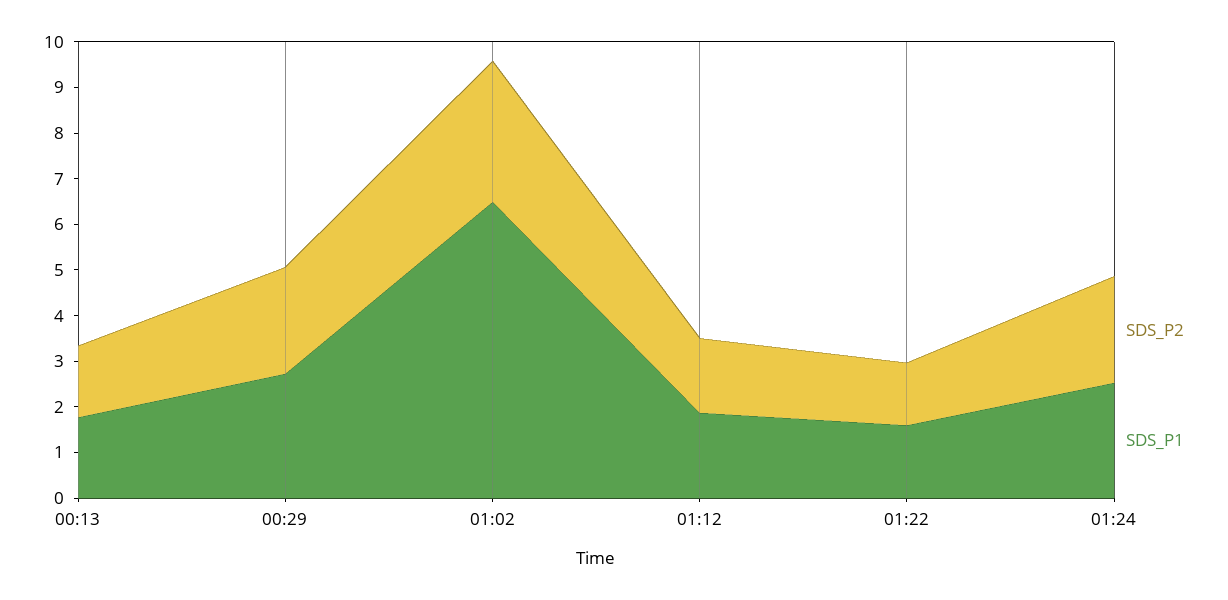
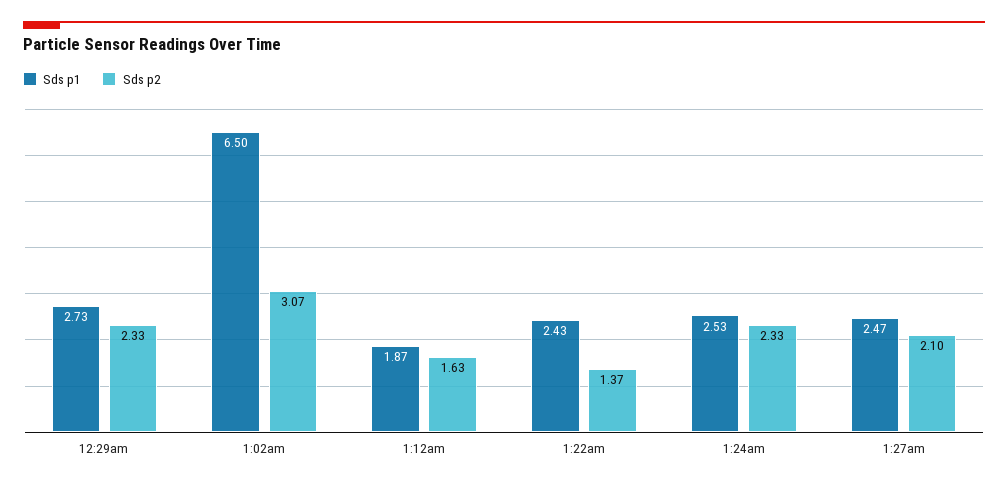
SDS_P2, 00:13: 1.6 -> none
SDS_P1, 00:13: 1.8 -> none
SDS_P1, 01:22: 1.6 -> 2.43
SDS_P1, 1:27am: none -> 2.47
SDS_P2, 1:27am: none -> 2.1

